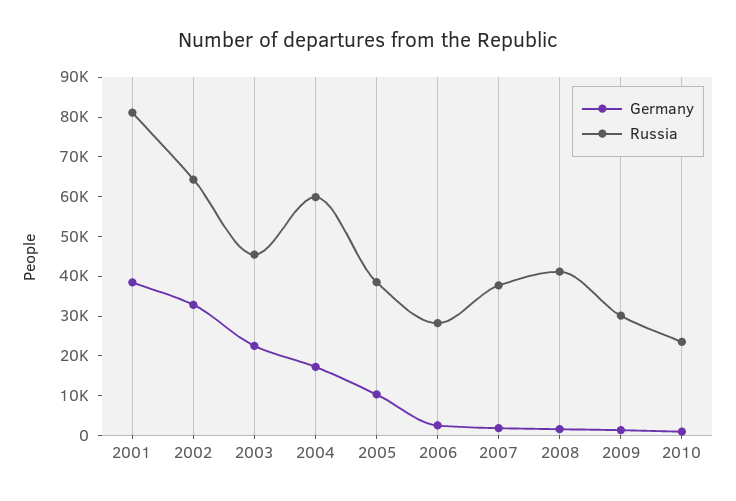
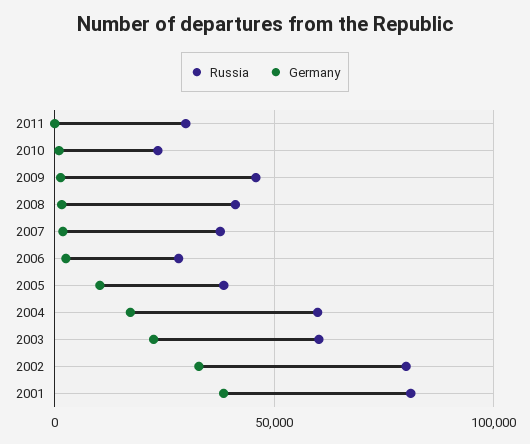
Russia, 2002: 65000 -> 80000
Russia, 2003: 45000 -> 60000
Russia, 2009: 30000 -> 45000
Russia, 2011: none -> 30000
Germany, 2011: none -> 0

